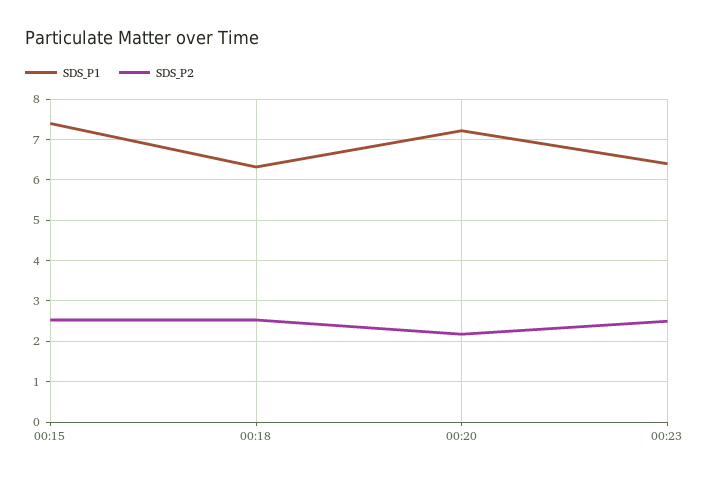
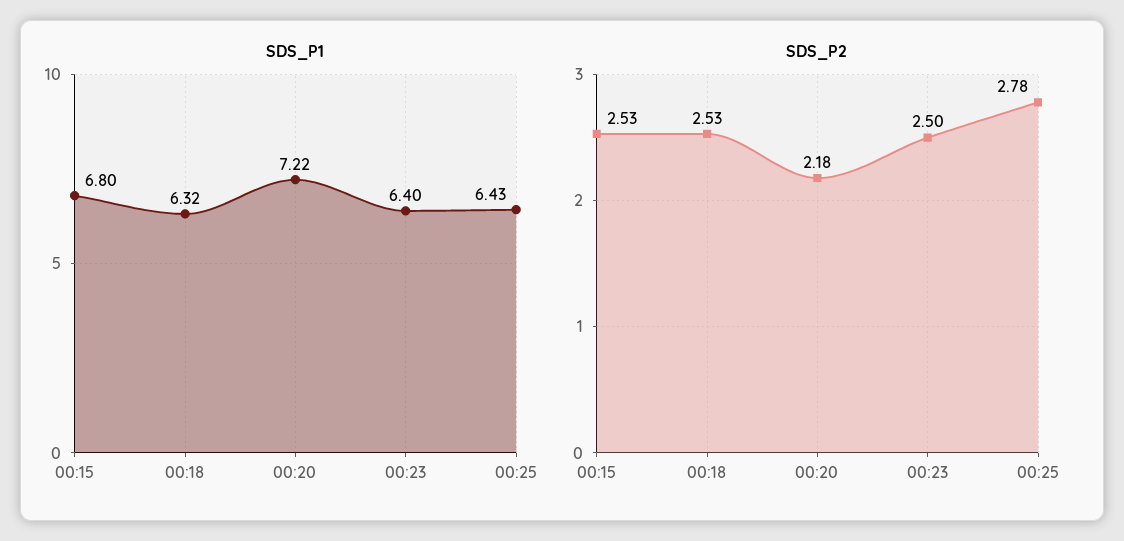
SDS_P1, 00:15: 7.4 -> 6.8
SDS_P1, 00:25: none -> 6.43
SDS_P2, 00:25: none -> 2.78

